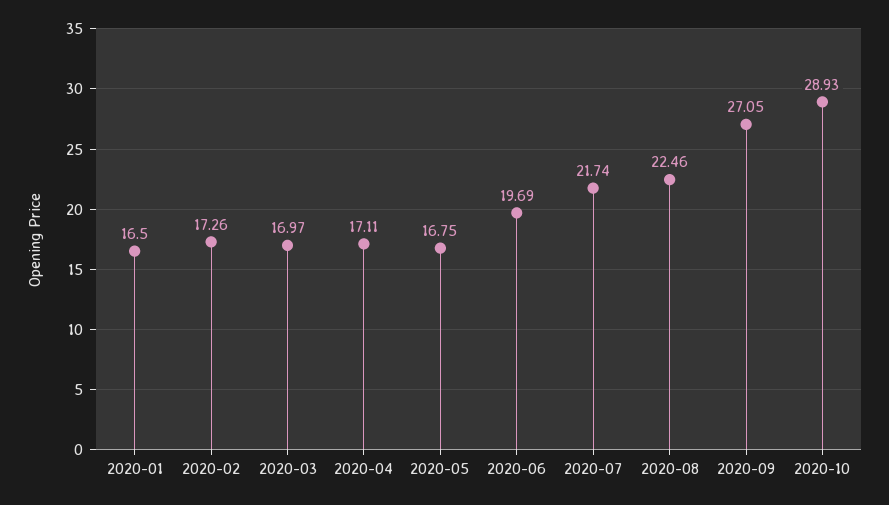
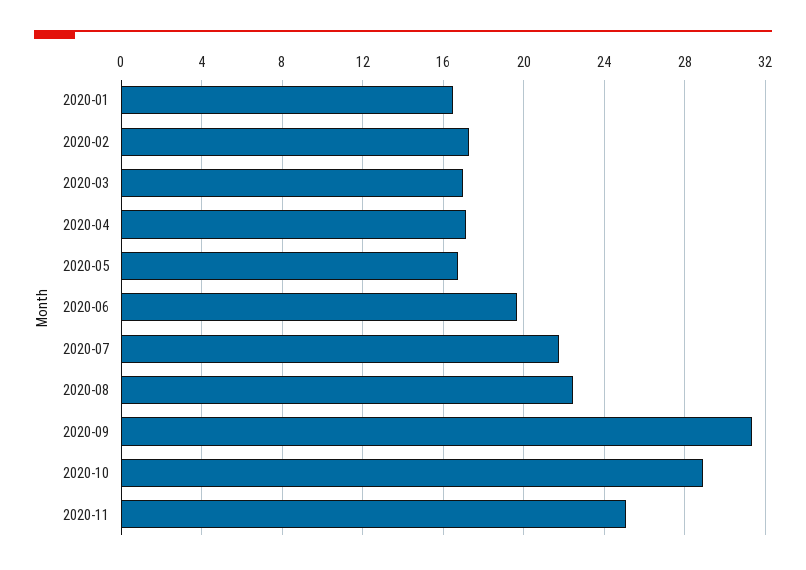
2020-09: 27.05 -> 31.5
2020-11: none -> 25

